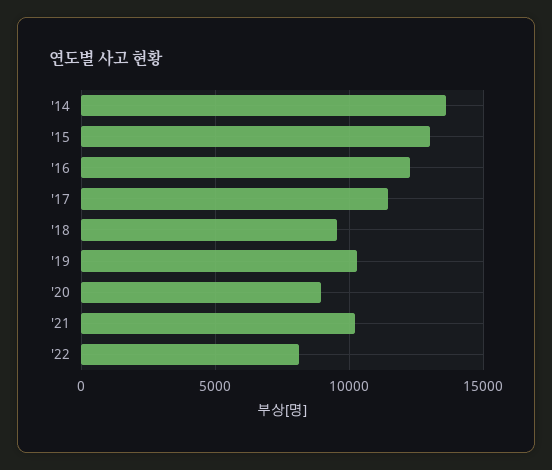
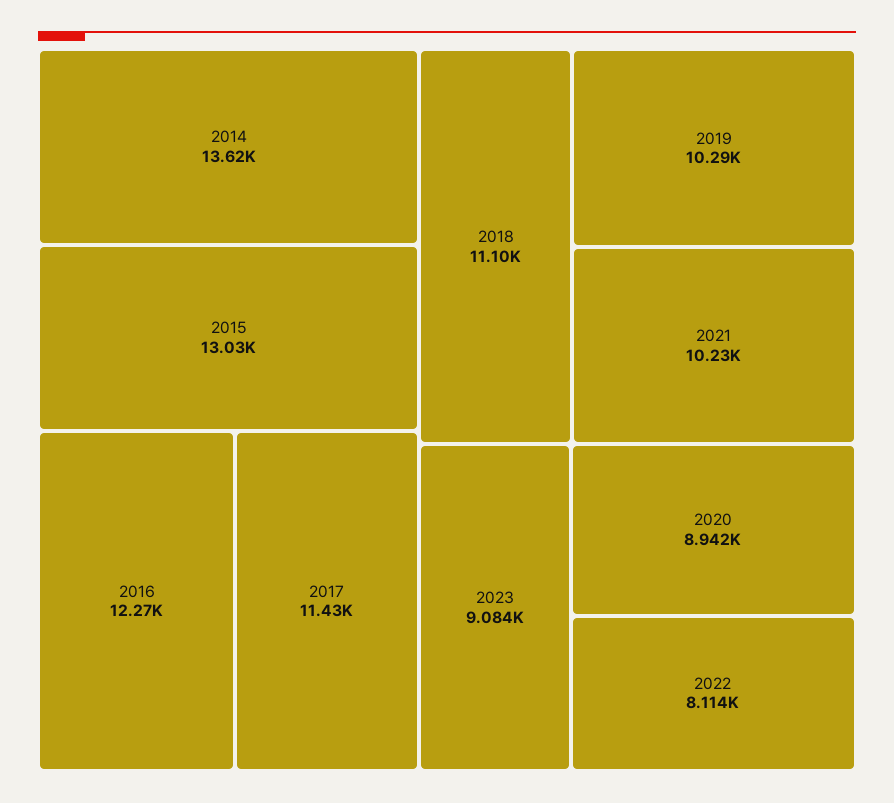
'18: 9500 -> 11100
2023: none -> 9084

